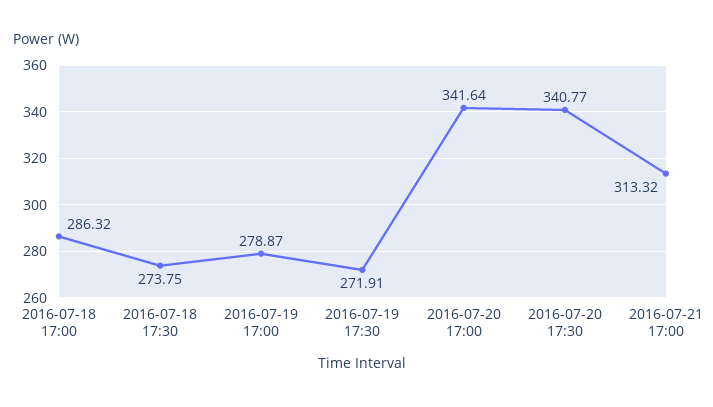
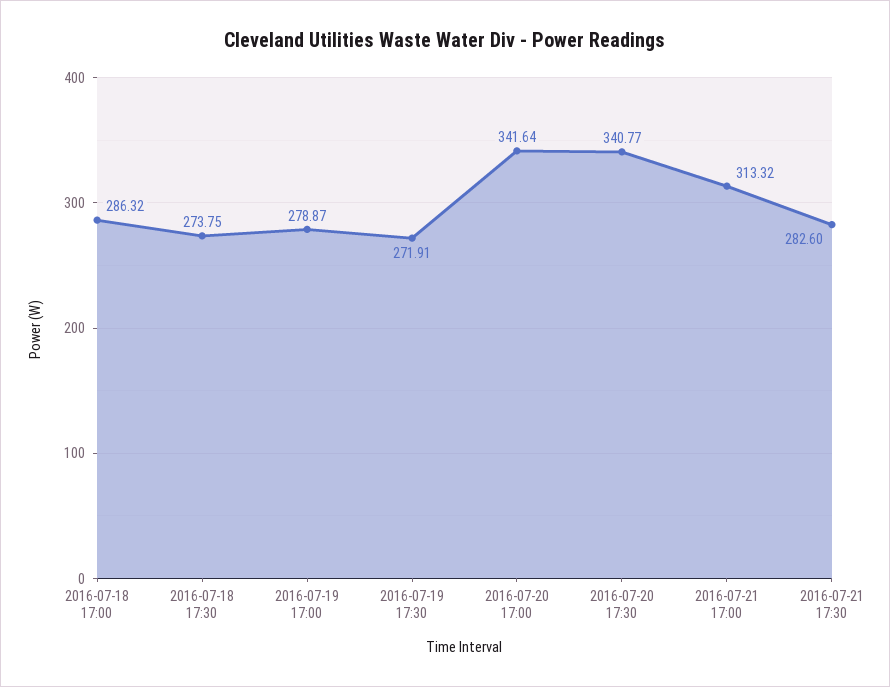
2016-07-21 17:30: none -> 282.6

